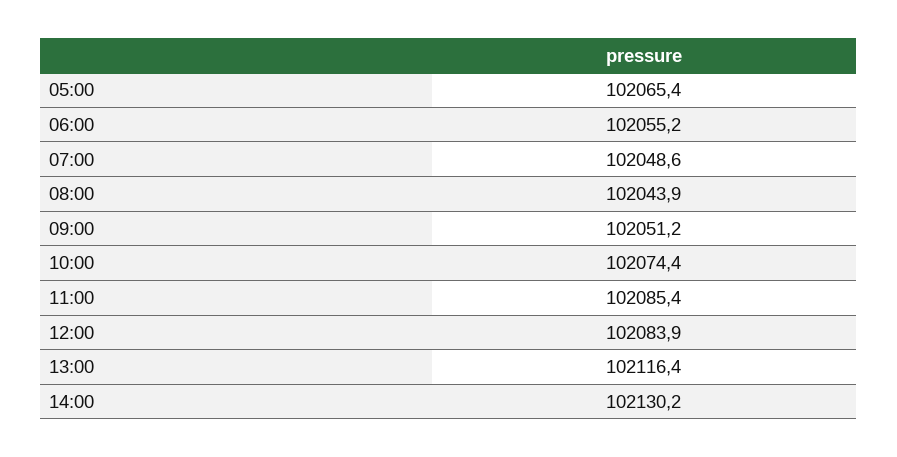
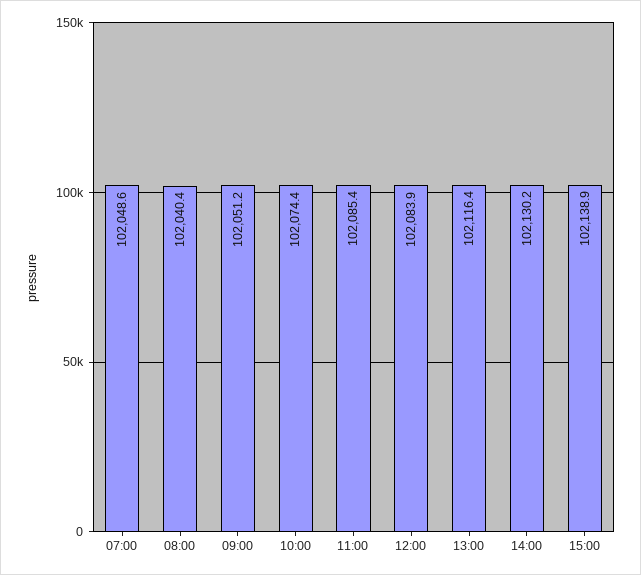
05:00: 102065.4 -> none
06:00: 102055.2 -> none
08:00: 102043.9 -> 102040.4
15:00: none -> 102138.9

